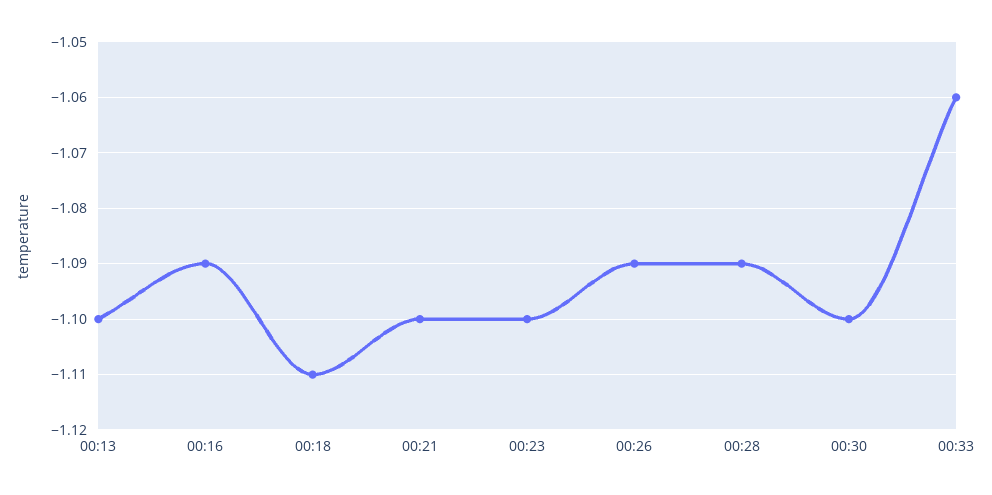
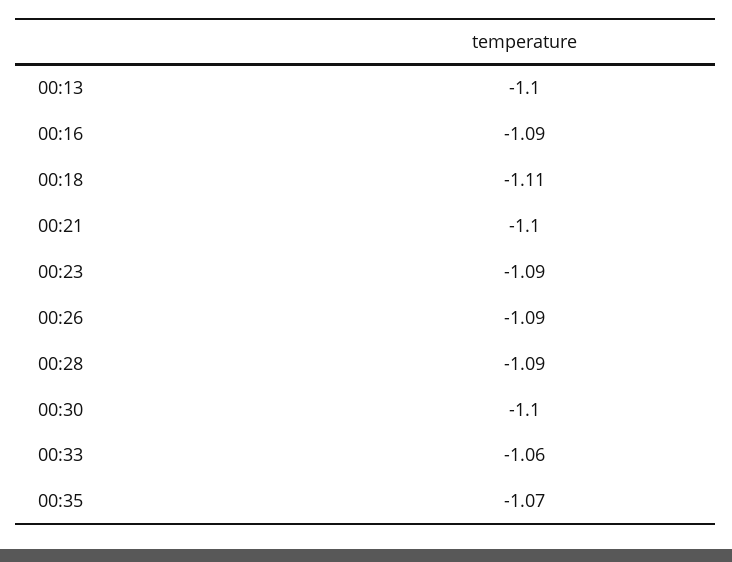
00:23: -1.1 -> -1.09
00:35: none -> -1.07

